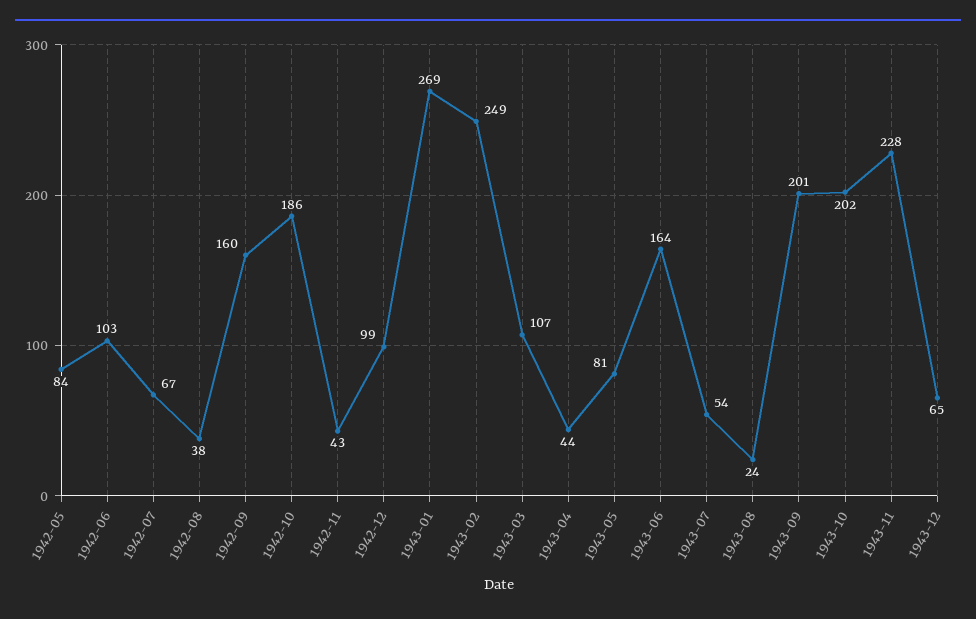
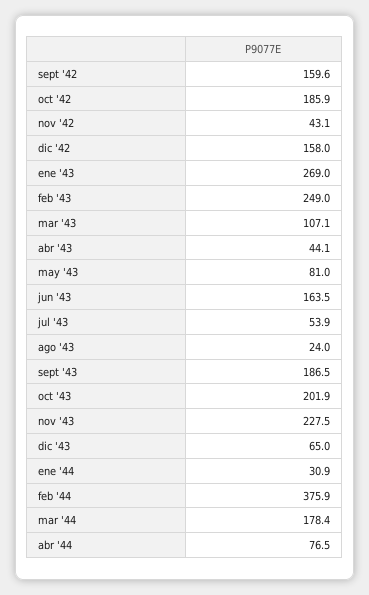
1942-05: 84 -> none
1942-06: 103 -> none
1942-07: 67 -> none
1942-08: 38 -> none
1942-12: 99 -> 158
1943-09: 201 -> 186.5
ene '44: none -> 30.9
feb '44: none -> 375.9
mar '44: none -> 178.4
abr '44: none -> 76.5

